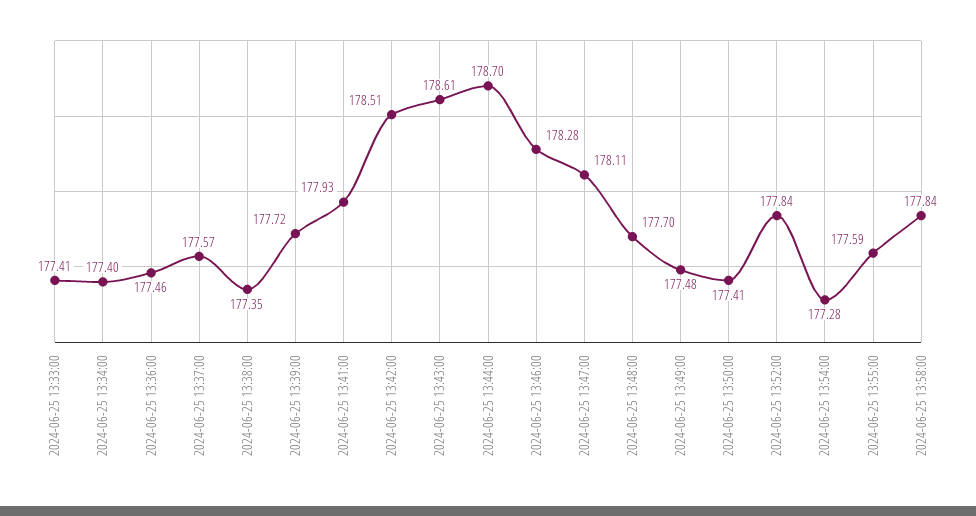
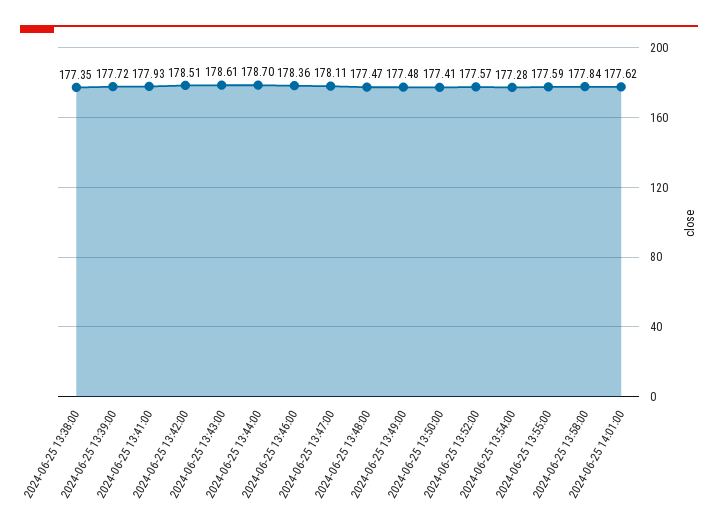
2024-06-25 13:33:00: 177.41 -> none
2024-06-25 13:34:00: 177.4 -> none
2024-06-25 13:36:00: 177.46 -> none
2024-06-25 13:37:00: 177.57 -> none
2024-06-25 13:46:00: 178.28 -> 178.36
2024-06-25 13:48:00: 177.7 -> 177.47
2024-06-25 13:52:00: 177.84 -> 177.57
2024-06-25 14:01:00: none -> 177.62

